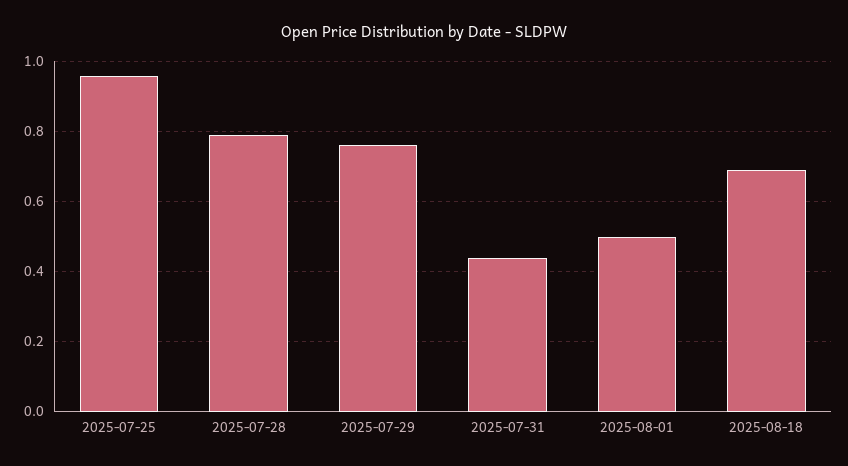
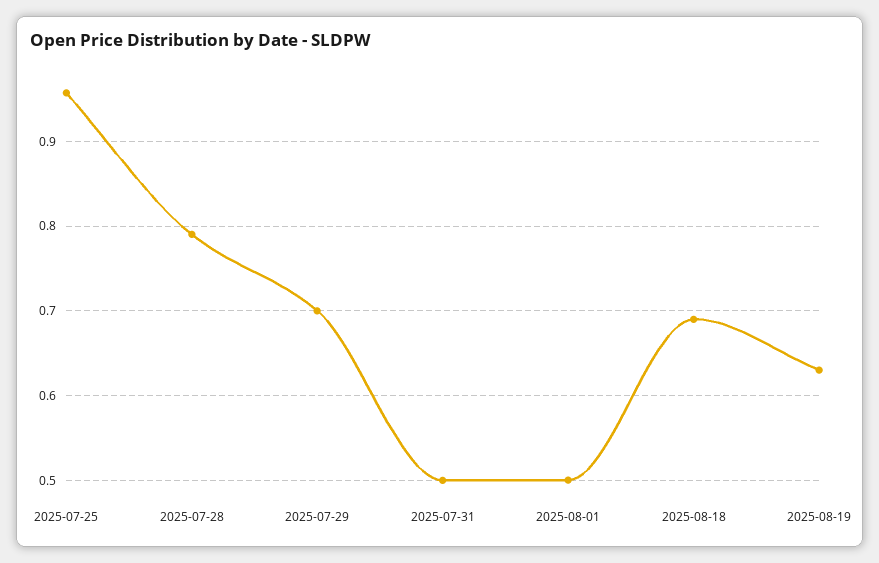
2025-07-29: 0.76 -> 0.7
2025-07-31: 0.44 -> 0.5
2025-08-19: none -> 0.63

